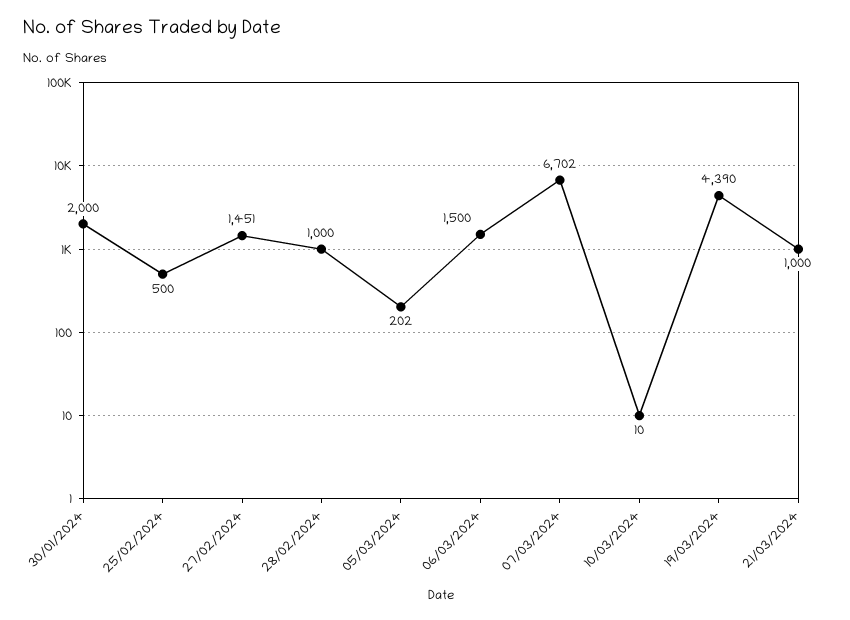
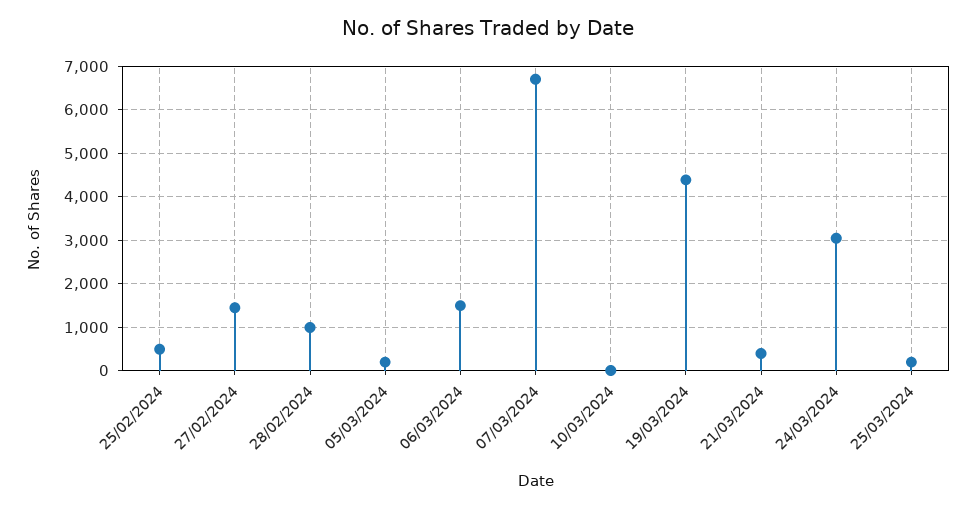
30/01/2024: 2000 -> none
21/03/2024: 1000 -> 400
24/03/2024: none -> 3000
25/03/2024: none -> 200

